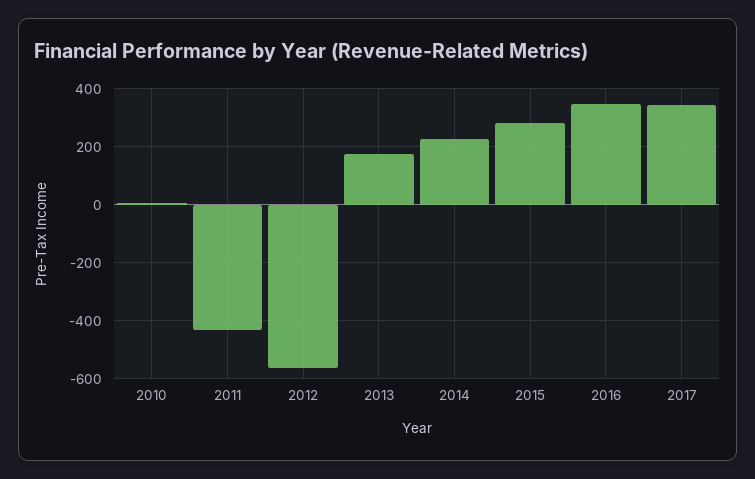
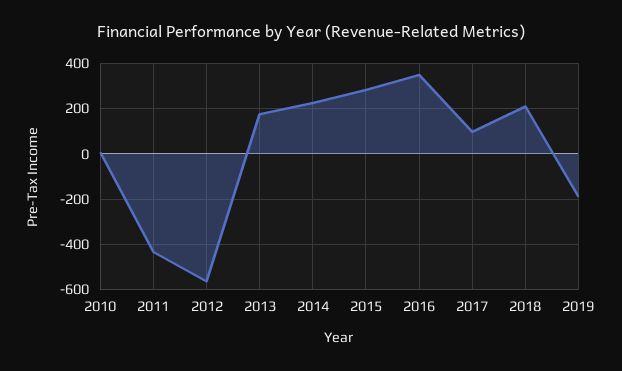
2017: 350 -> 100
2018: none -> 200
2019: none -> -200

